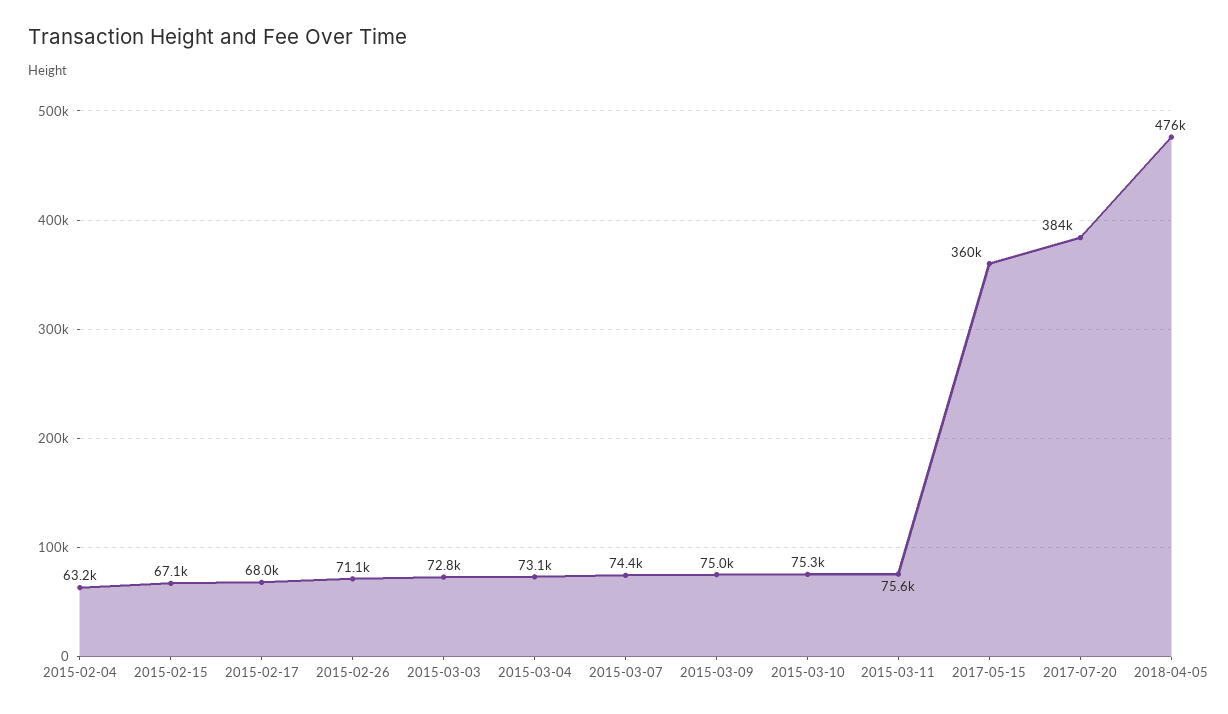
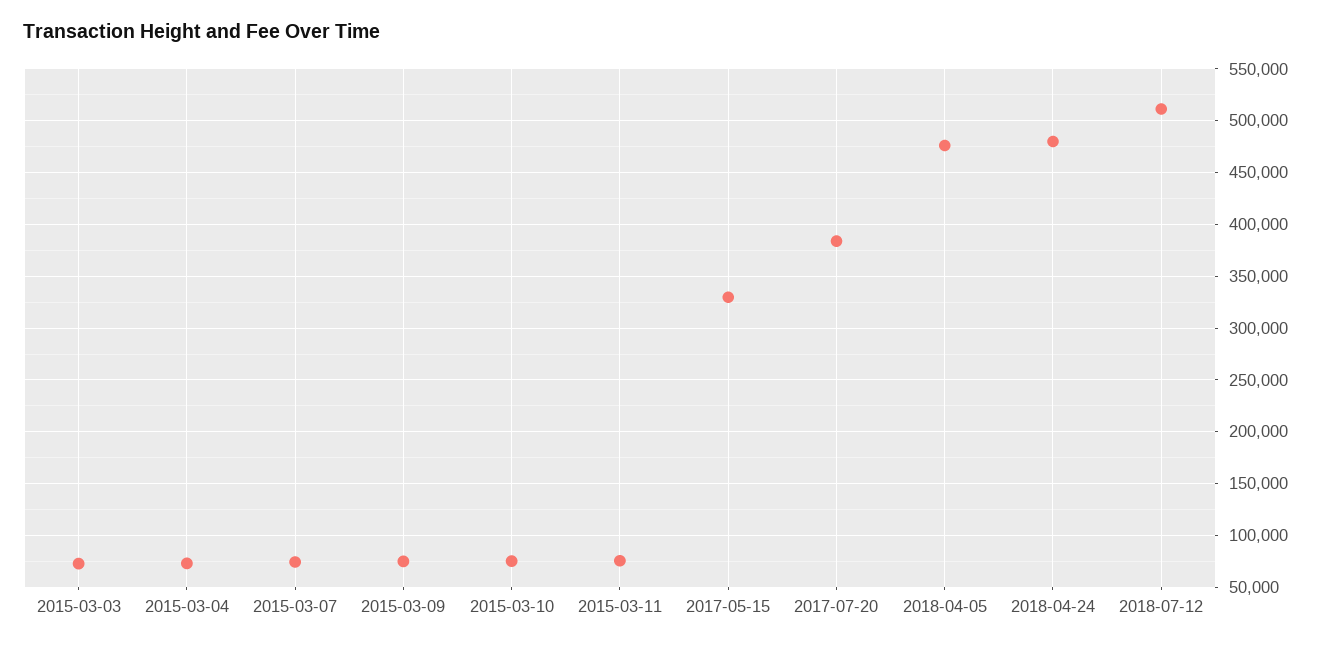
2015-02-04: 63200 -> none
2015-02-15: 67100 -> none
2015-02-17: 68000 -> none
2015-02-26: 71100 -> none
2017-05-15: 360000 -> 330000
2018-04-24: none -> 480000
2018-07-12: none -> 510000

